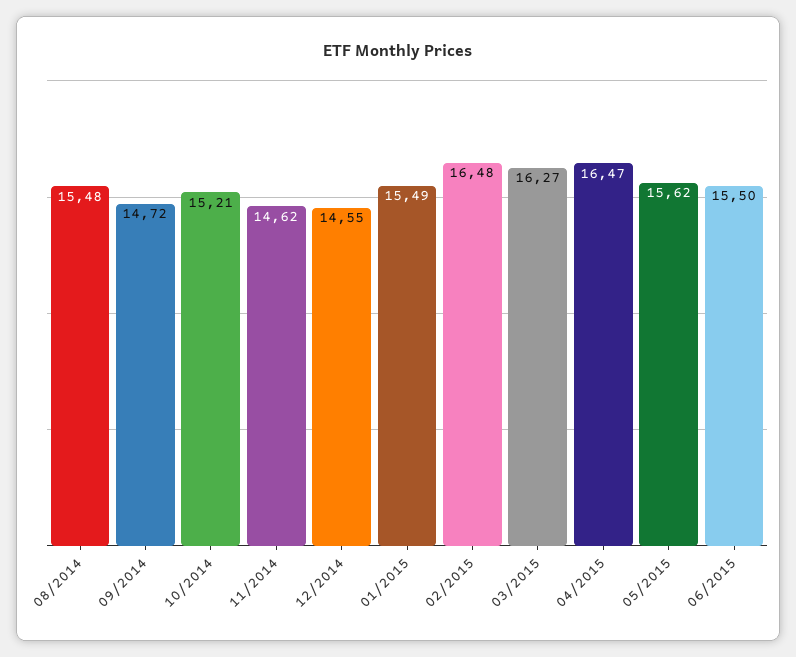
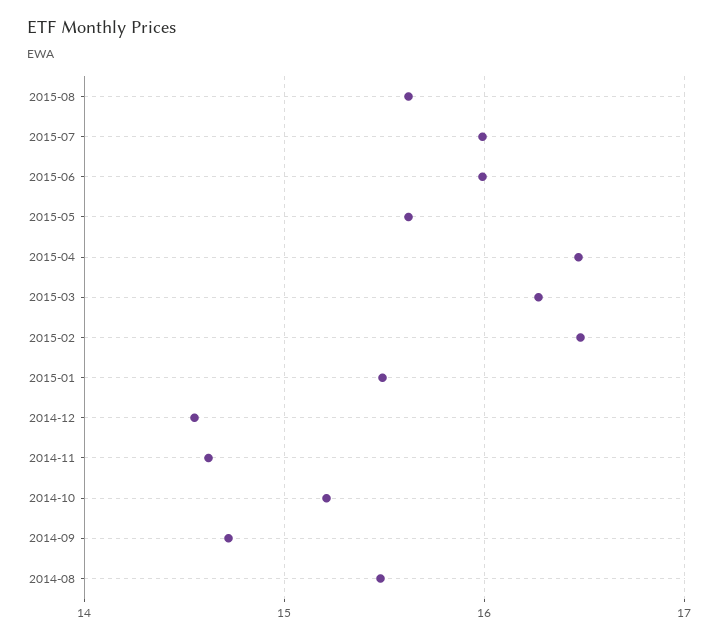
06/2015: 15.5 -> 16
2015-08: none -> 15.6
2015-07: none -> 16

